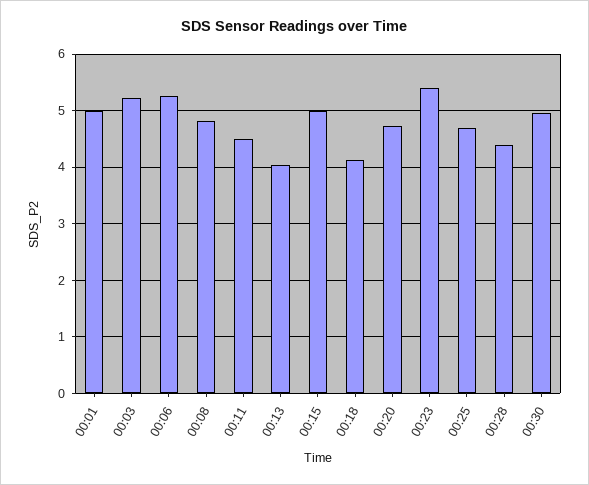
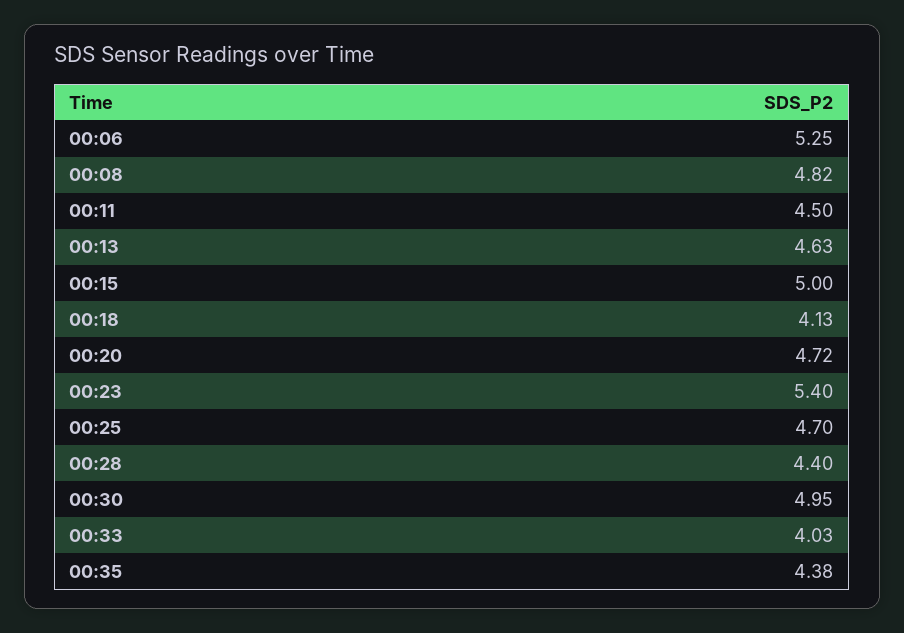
00:01: 5 -> none
00:03: 5.2 -> none
00:13: 4 -> 4.63
00:33: none -> 4.03
00:35: none -> 4.38

